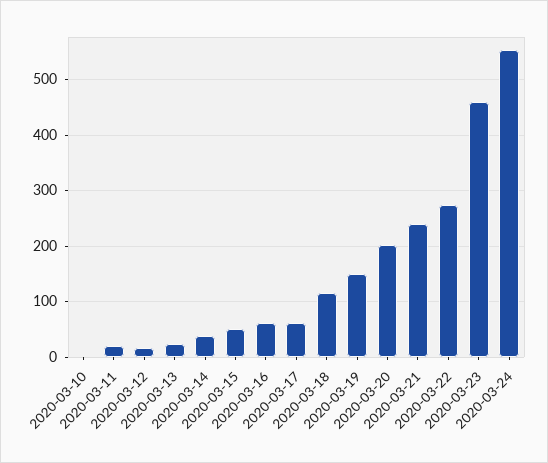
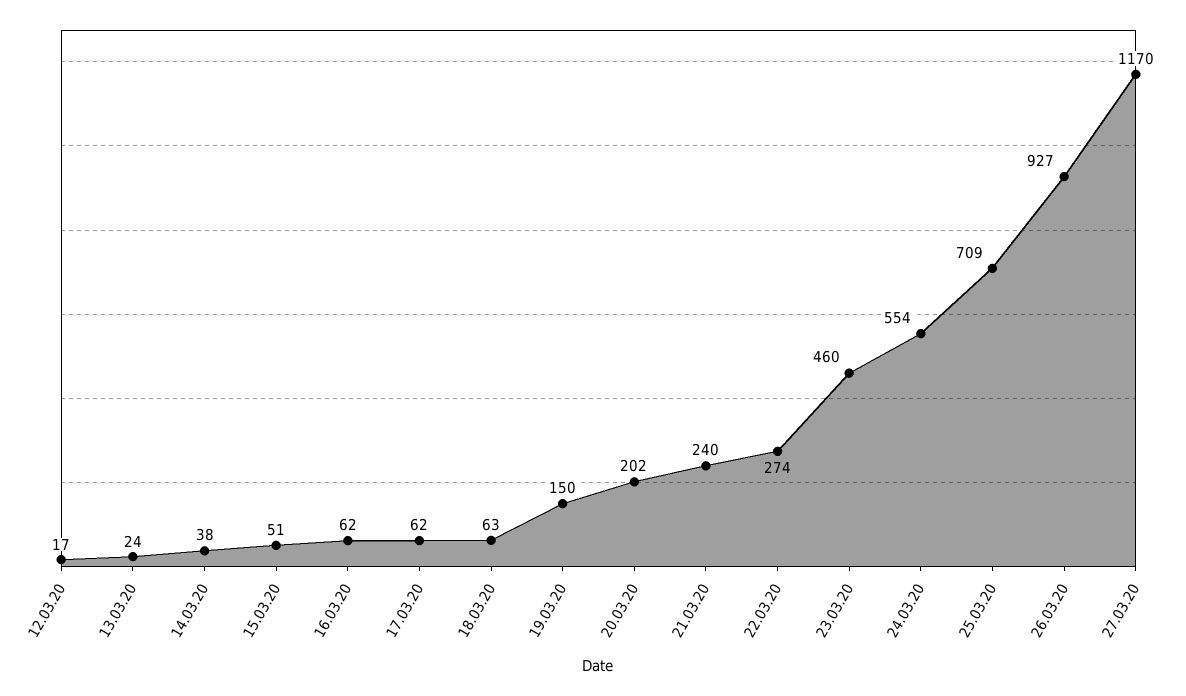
2020-03-10: 0 -> none
2020-03-11: 20 -> none
2020-03-18: 120 -> 63
25.03.20: none -> 709
26.03.20: none -> 927
27.03.20: none -> 1170

